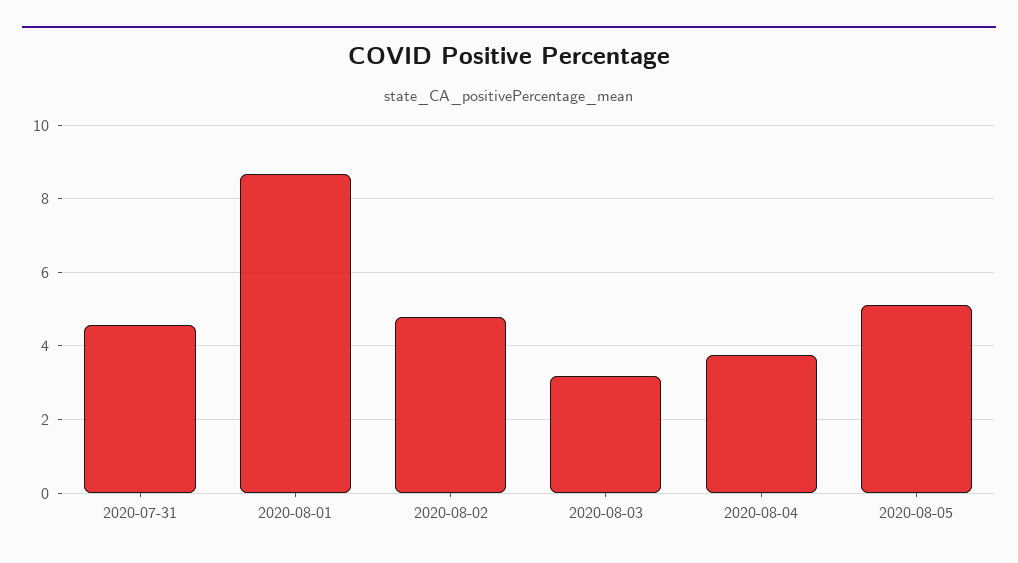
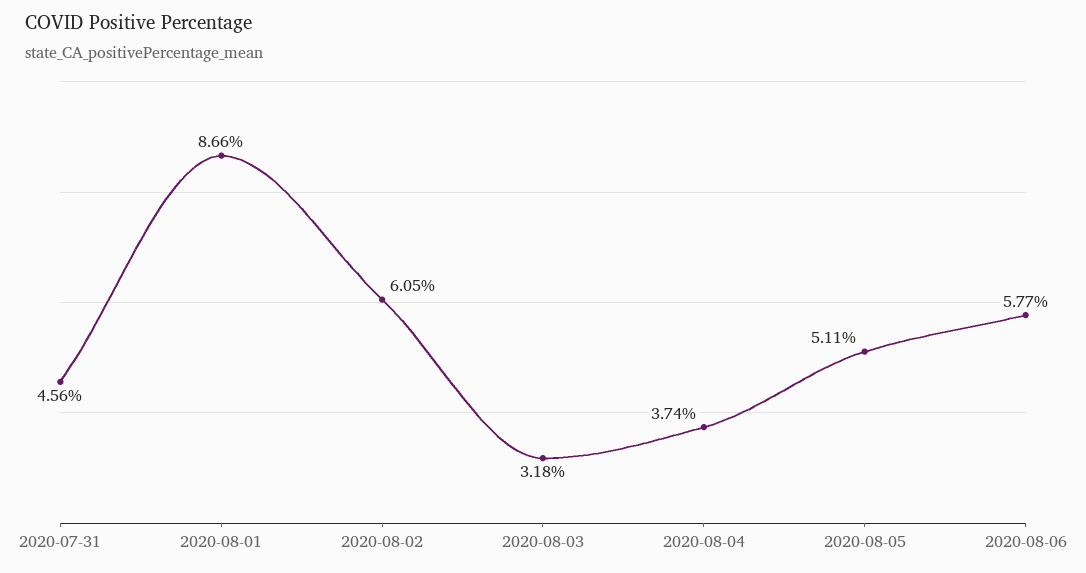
2020-08-02: 4.8 -> 6.05
2020-08-06: none -> 5.77

